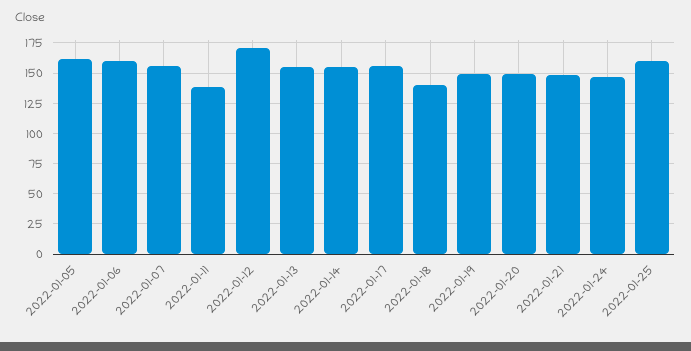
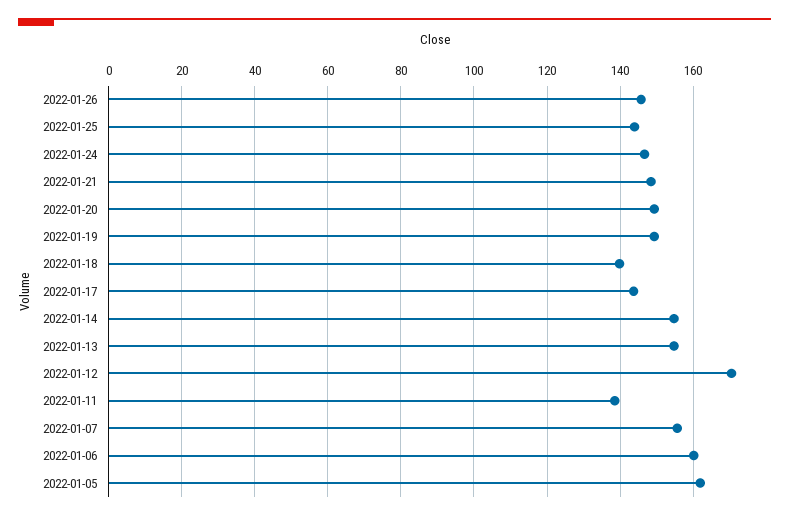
2022-01-17: 155 -> 144
2022-01-25: 160 -> 144
2022-01-26: none -> 146

